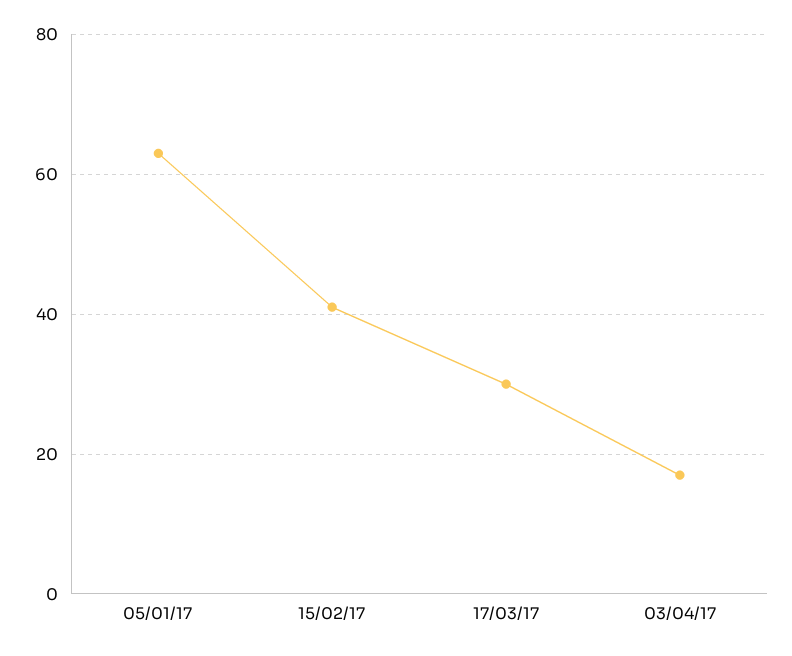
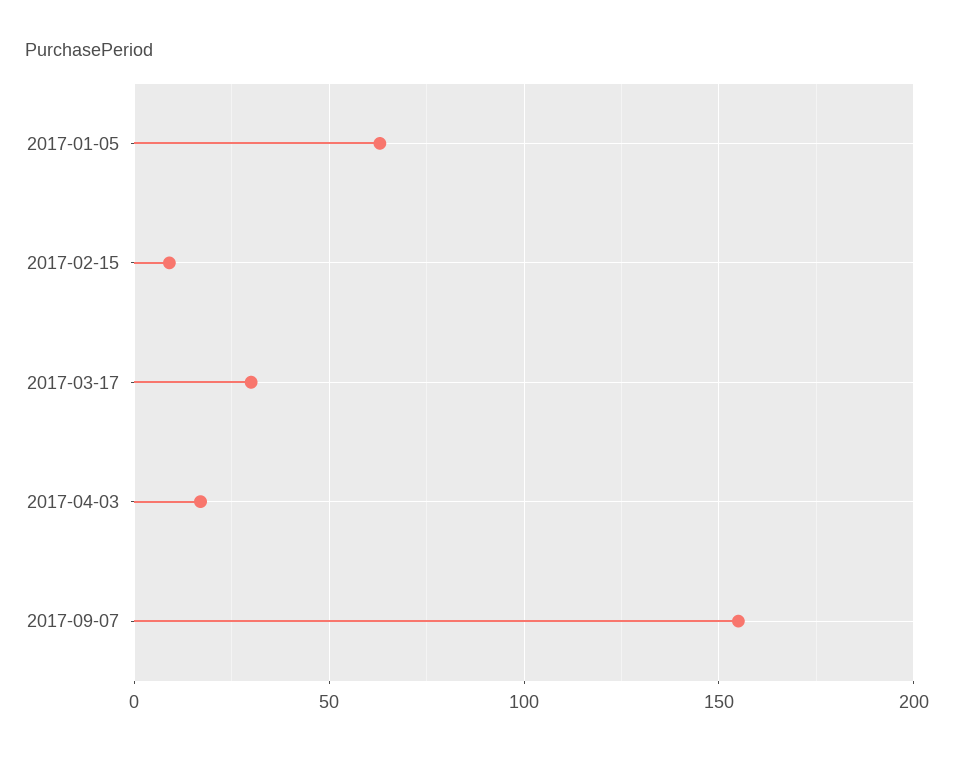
15/02/17: 40 -> 10
2017-09-07: none -> 155

